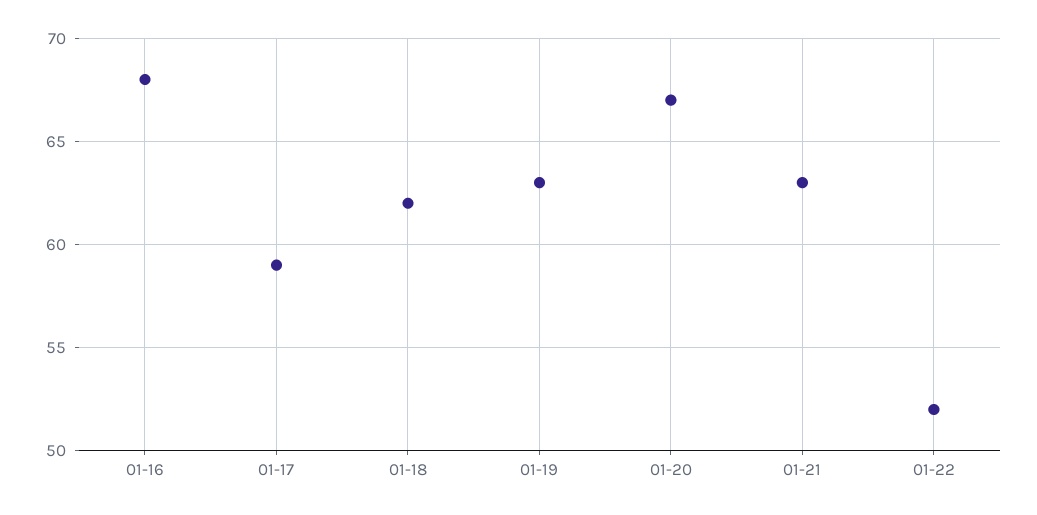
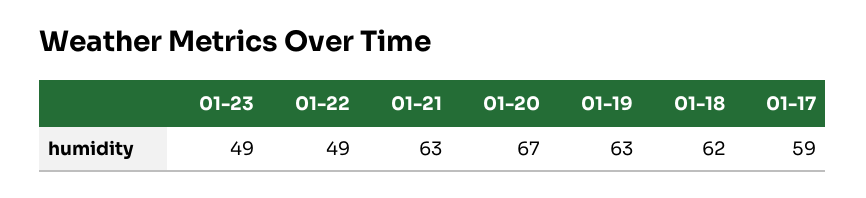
01-16: 68 -> none
01-22: 52 -> 49
01-23: none -> 49

